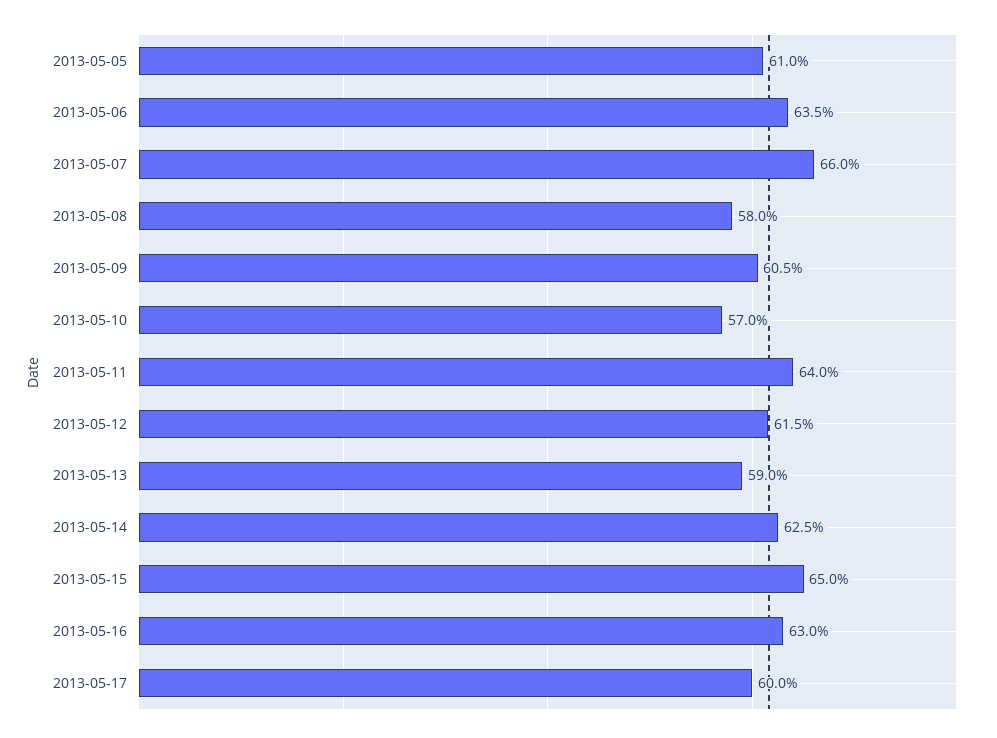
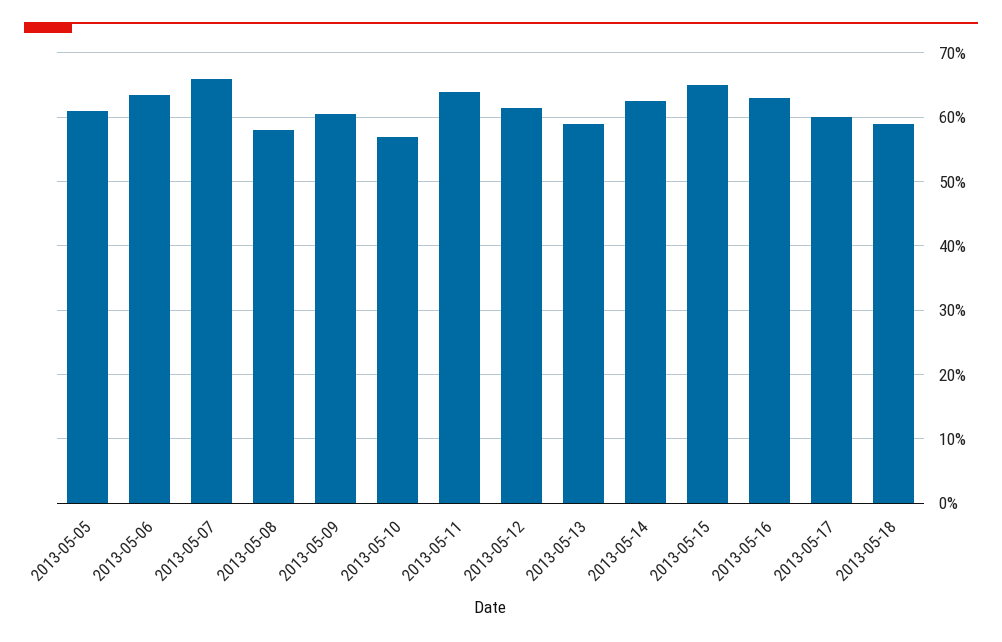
2013-05-18: none -> 59

